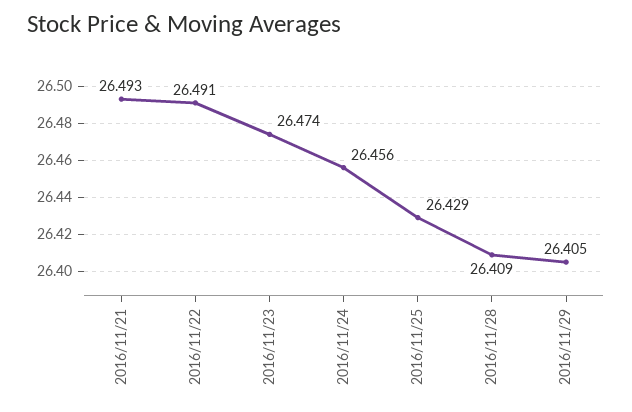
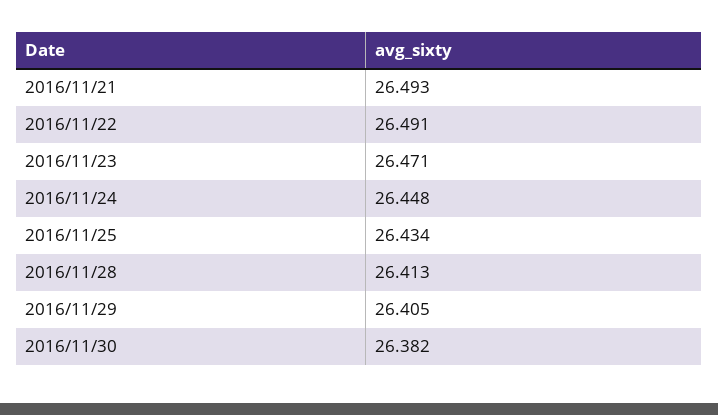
2016/11/23: 26.474 -> 26.471
2016/11/24: 26.456 -> 26.448
2016/11/25: 26.429 -> 26.434
2016/11/28: 26.409 -> 26.413
2016/11/30: none -> 26.382

